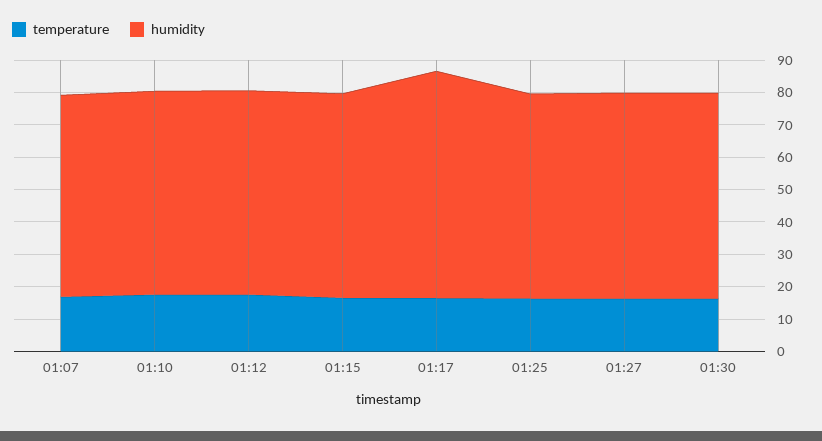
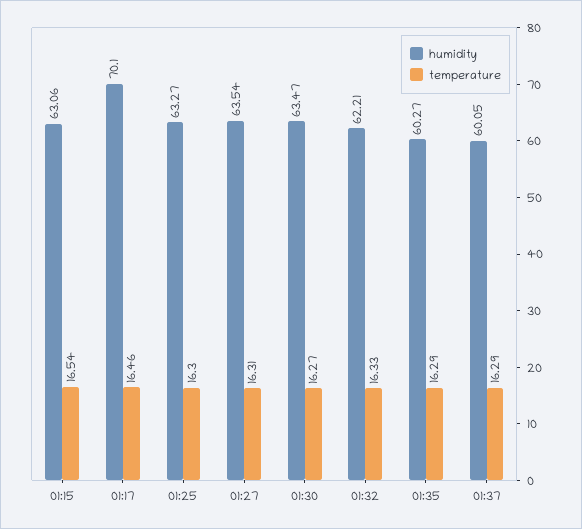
temperature, 01:07: 17.5 -> none
humidity, 01:07: 62.5 -> none
temperature, 01:10: 17.5 -> none
humidity, 01:10: 62.5 -> none
temperature, 01:12: 17.5 -> none
humidity, 01:12: 62.5 -> none
humidity, 01:32: none -> 62.21
temperature, 01:32: none -> 16.33
humidity, 01:35: none -> 60.27
temperature, 01:35: none -> 16.29
humidity, 01:37: none -> 60.05
temperature, 01:37: none -> 16.29

